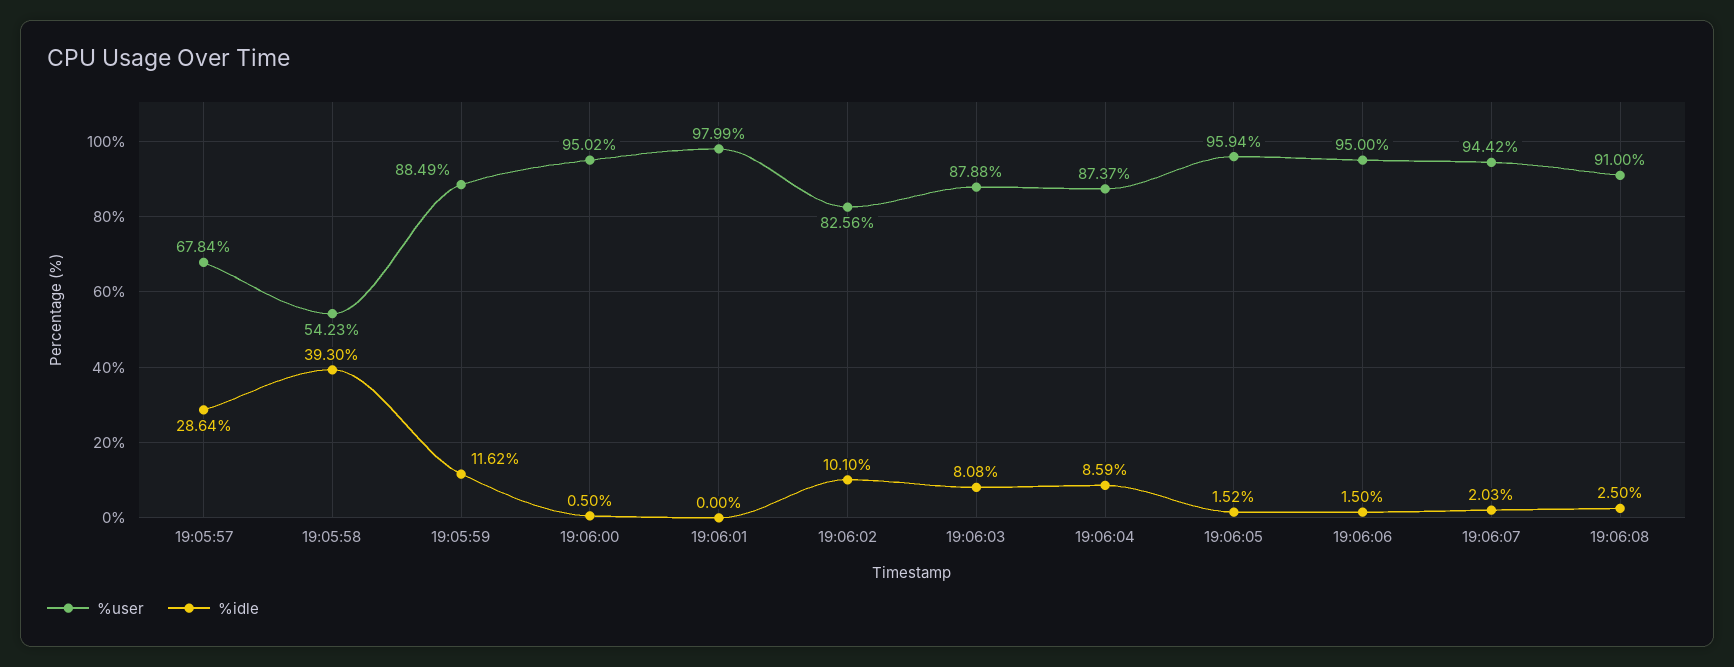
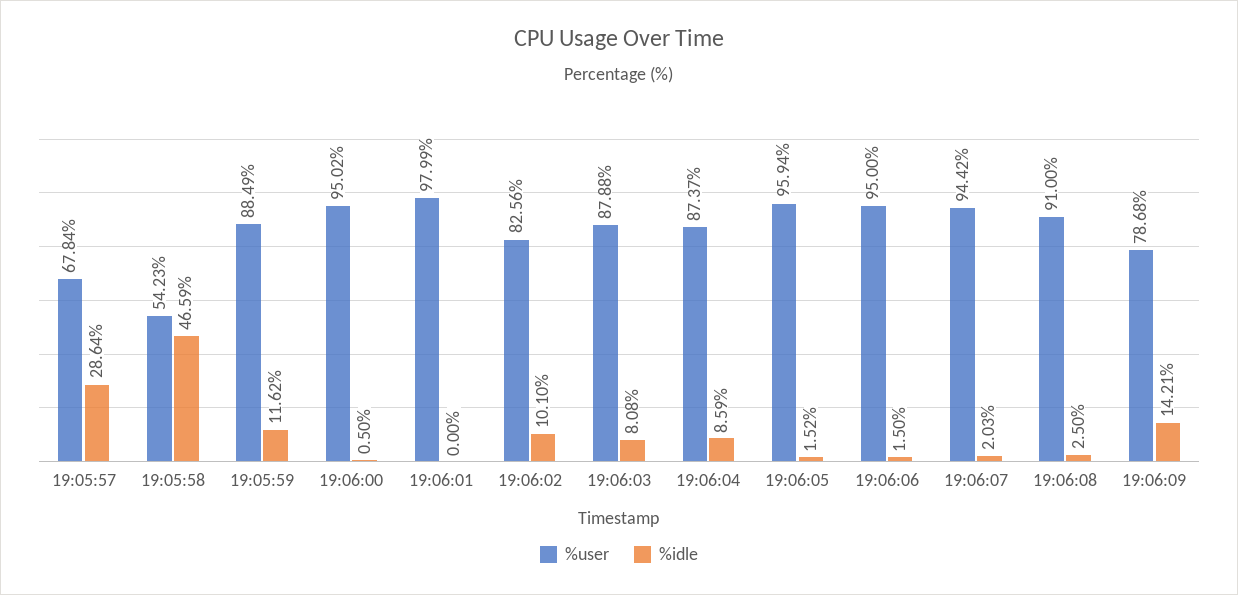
%idle, 19:05:58: 39.3 -> 46.59
%user, 19:06:09: none -> 78.68
%idle, 19:06:09: none -> 14.21

